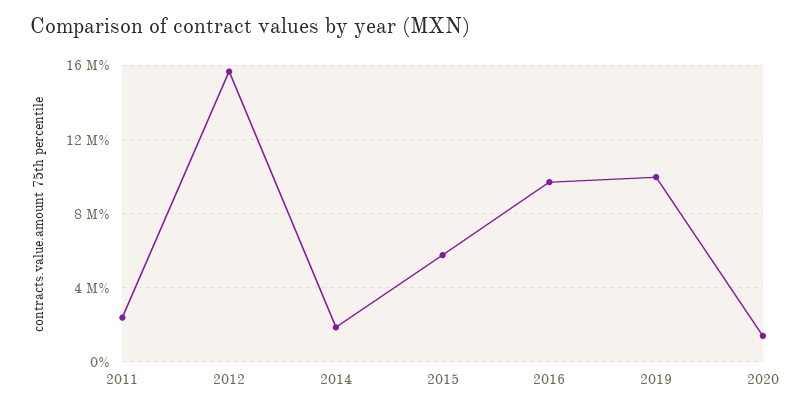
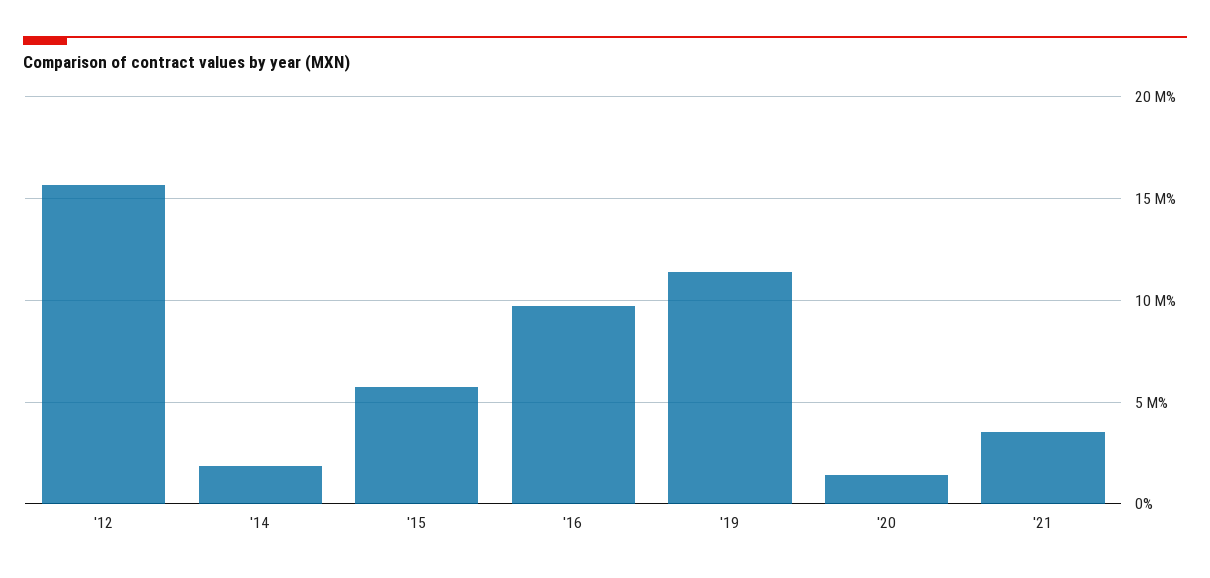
2011: 2500000 -> none
2019: 10000000 -> 11500000
'21: none -> 3500000

